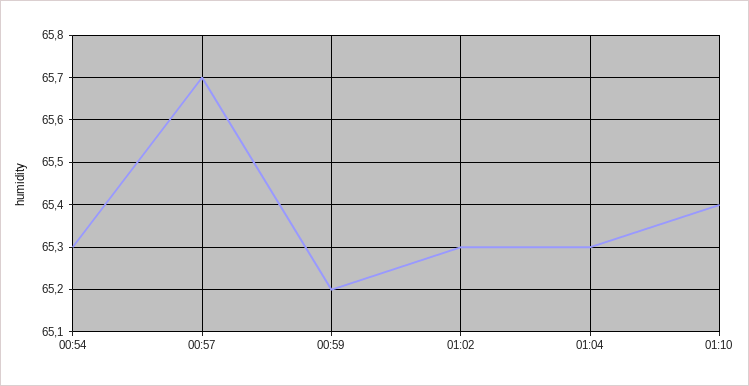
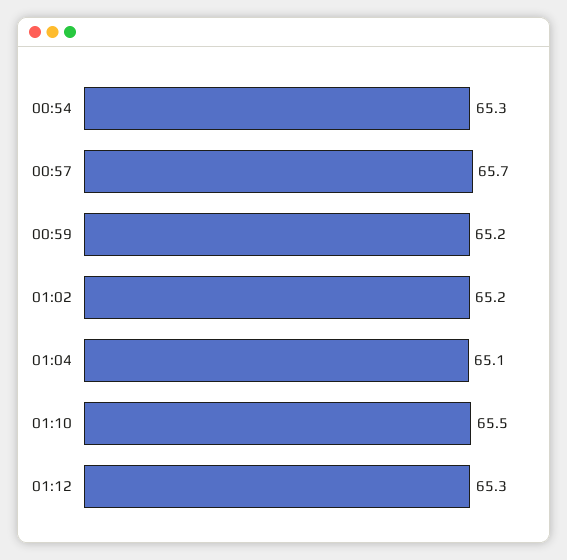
01:02: 65.3 -> 65.2
01:04: 65.3 -> 65.1
01:10: 65.4 -> 65.5
01:12: none -> 65.3

